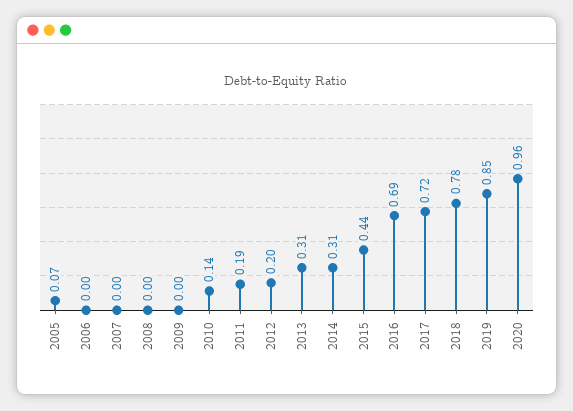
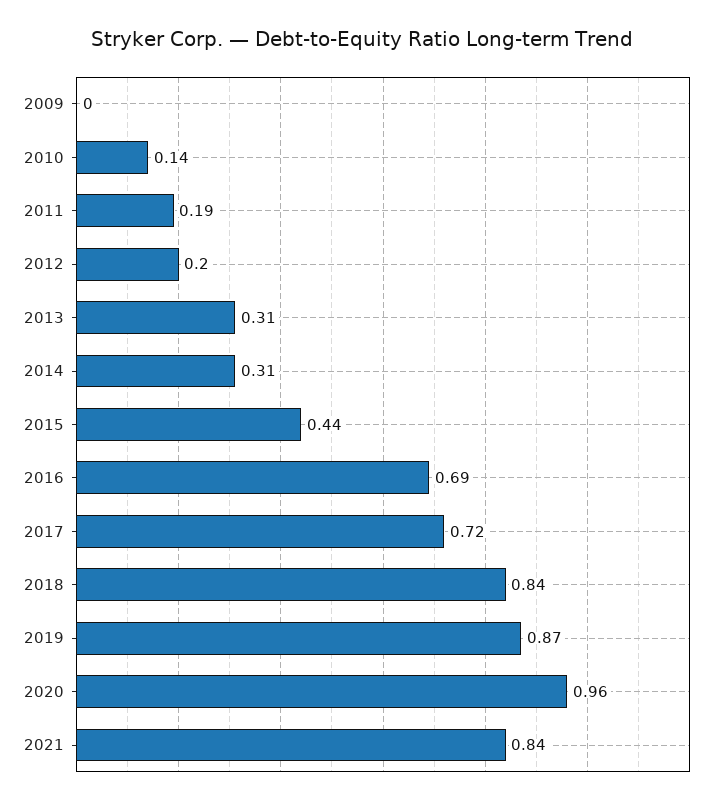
2005: 0.07 -> none
2006: 0 -> none
2007: 0 -> none
2008: 0 -> none
2018: 0.78 -> 0.84
2019: 0.85 -> 0.87
2021: none -> 0.84

